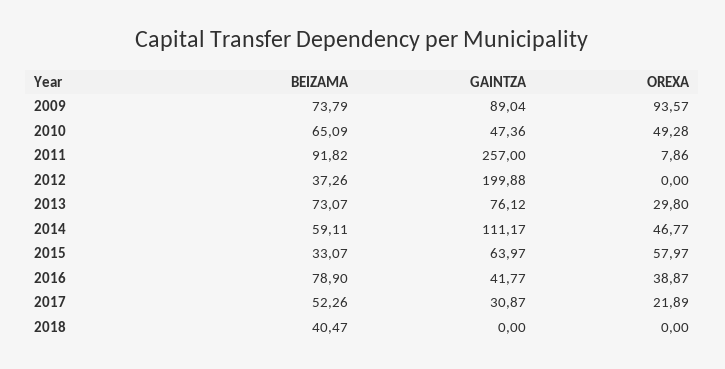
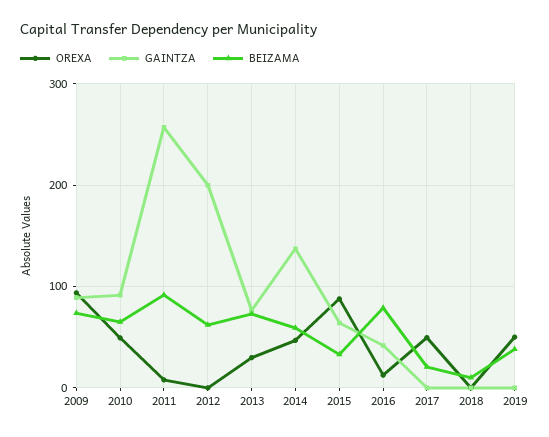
GAINTZA, 2010: 47.36 -> 90
BEIZAMA, 2012: 37.26 -> 60
GAINTZA, 2014: 111.17 -> 140
OREXA, 2015: 57.97 -> 90
OREXA, 2016: 38.87 -> 10
BEIZAMA, 2017: 52.26 -> 20
GAINTZA, 2017: 30.87 -> 0
OREXA, 2017: 21.89 -> 50
BEIZAMA, 2018: 40.47 -> 10
OREXA, 2019: none -> 50
GAINTZA, 2019: none -> 0
BEIZAMA, 2019: none -> 40

